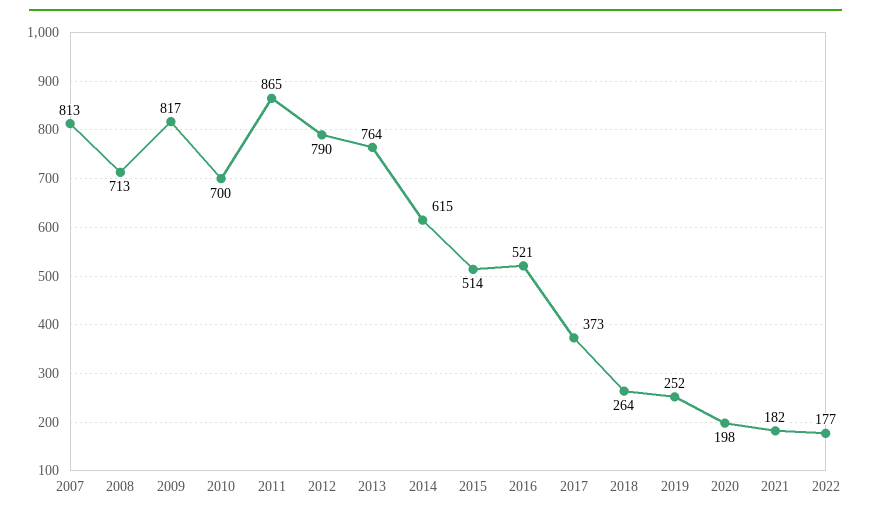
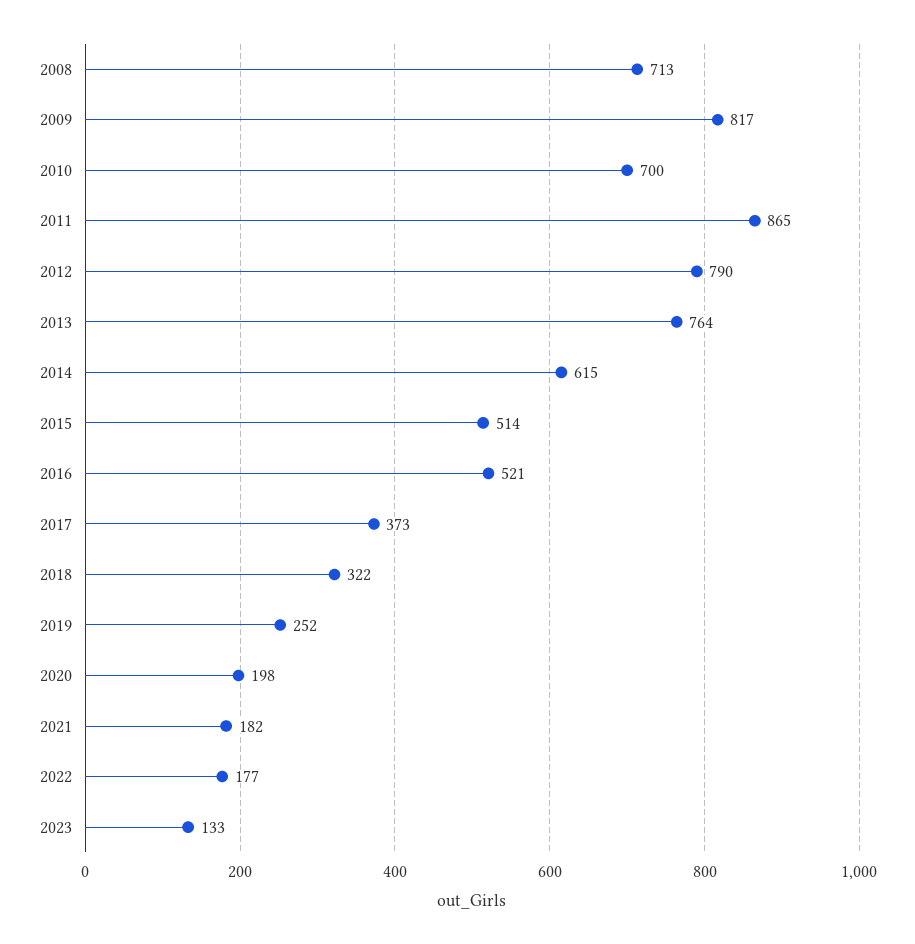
2007: 813 -> none
2018: 264 -> 322
2023: none -> 133

